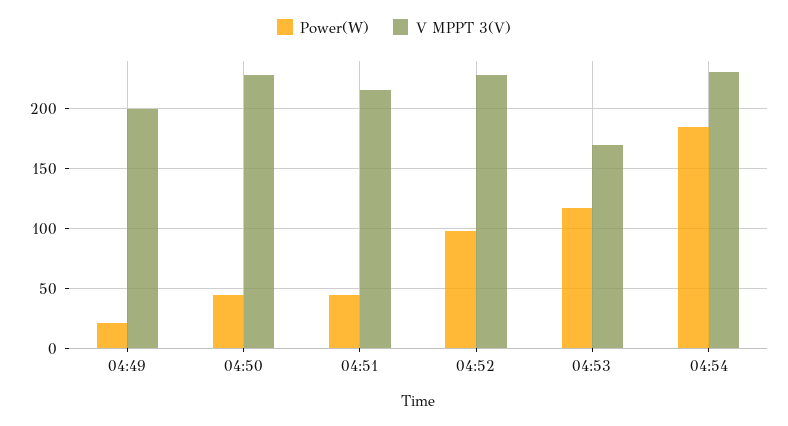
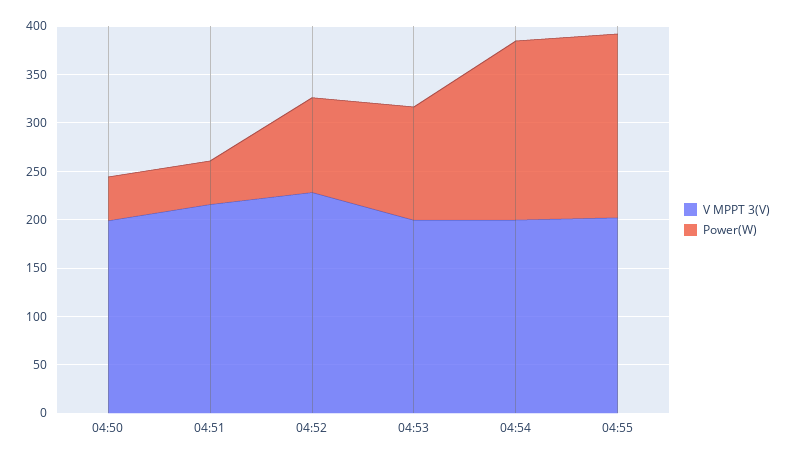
Power(W), 04:49: 20 -> none
V MPPT 3(V), 04:49: 200 -> none
V MPPT 3(V), 04:50: 230 -> 200
V MPPT 3(V), 04:53: 170 -> 200
V MPPT 3(V), 04:54: 230 -> 200
V MPPT 3(V), 04:55: none -> 200
Power(W), 04:55: none -> 190

